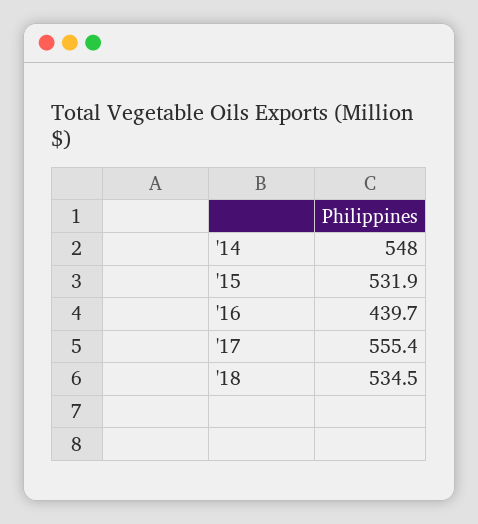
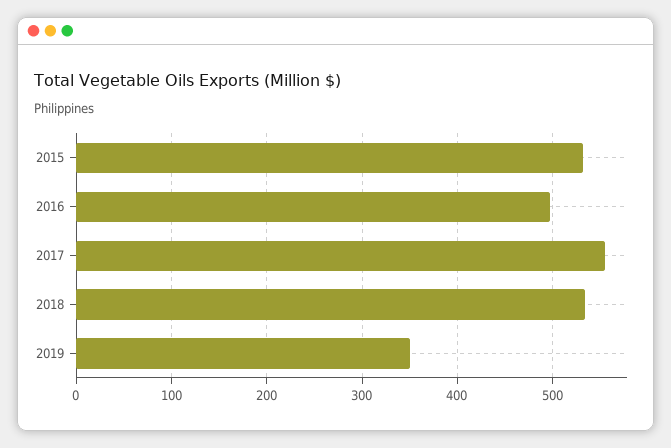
'14: 548 -> none
'16: 439.7 -> 500
2019: none -> 350

